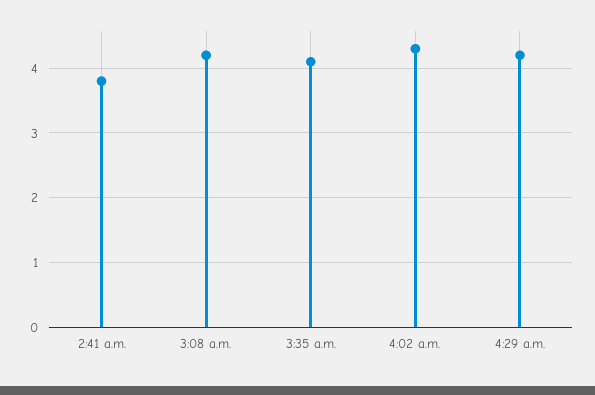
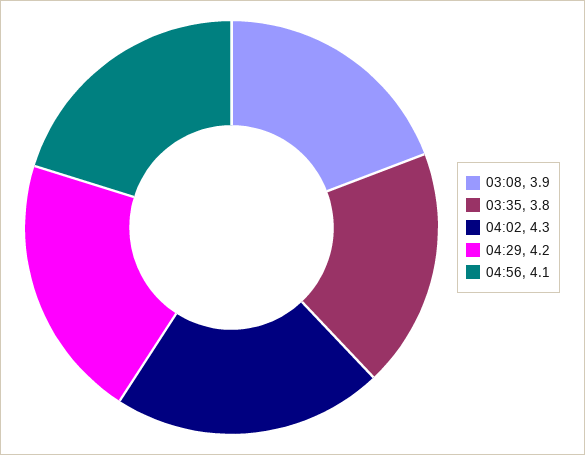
2:41 a.m.: 3.8 -> none
3:08 a.m.: 4.2 -> 3.9
3:35 a.m.: 4.1 -> 3.8
04:56: none -> 4.1

